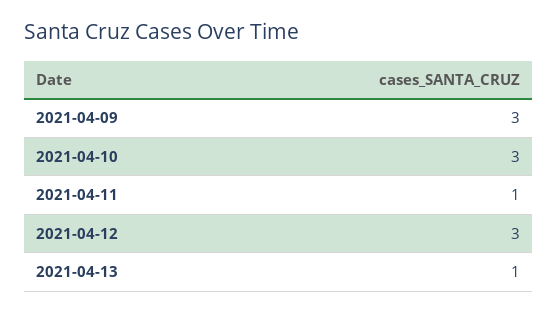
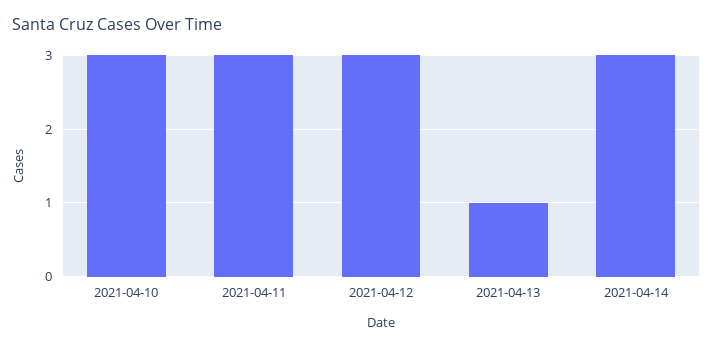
2021-04-09: 3 -> none
2021-04-11: 1 -> 3
2021-04-14: none -> 3

